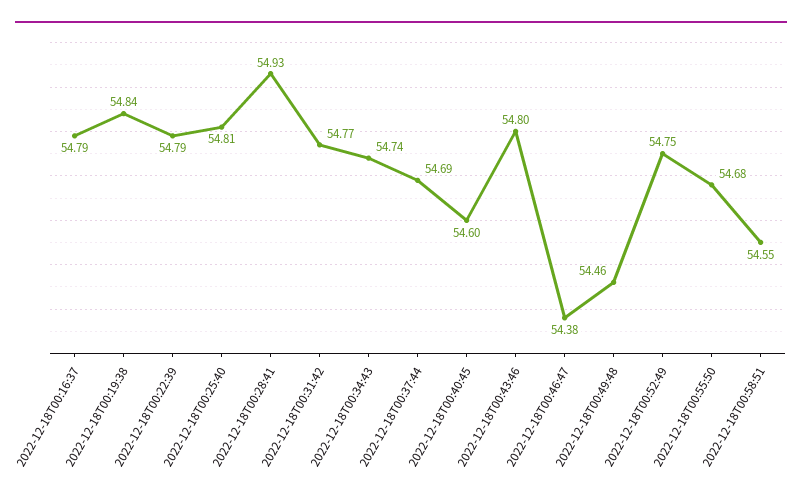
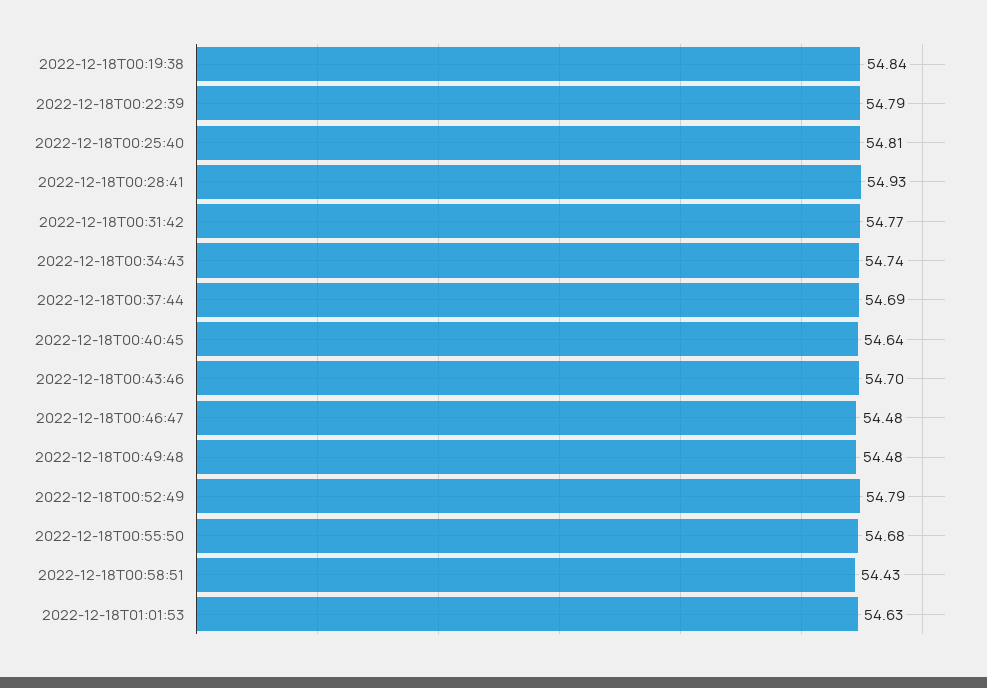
2022-12-18T00:16:37: 54.79 -> none
2022-12-18T00:40:45: 54.6 -> 54.64
2022-12-18T00:43:46: 54.8 -> 54.7
2022-12-18T00:46:47: 54.38 -> 54.48
2022-12-18T00:49:48: 54.46 -> 54.48
2022-12-18T00:52:49: 54.75 -> 54.79
2022-12-18T00:58:51: 54.55 -> 54.43
2022-12-18T01:01:53: none -> 54.63

